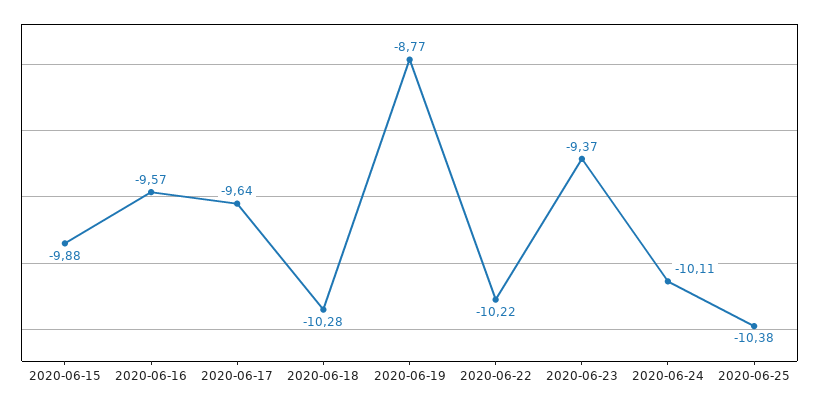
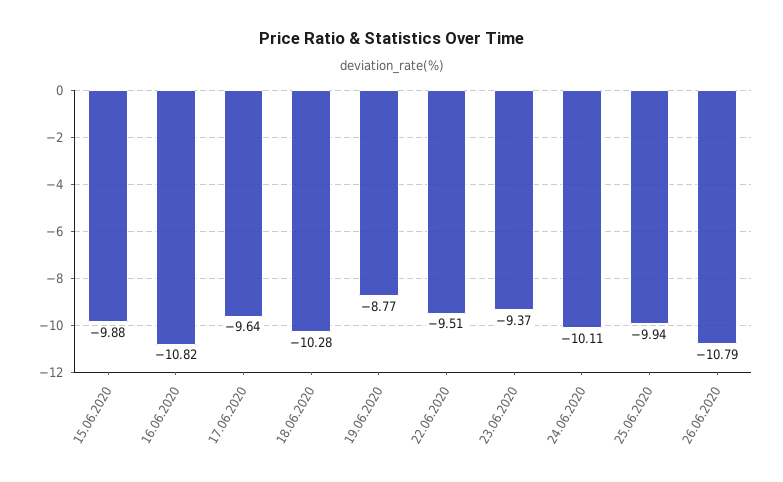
2020-06-16: -9.57 -> -10.82
2020-06-22: -10.22 -> -9.51
2020-06-25: -10.38 -> -9.94
26.06.2020: none -> -10.79

